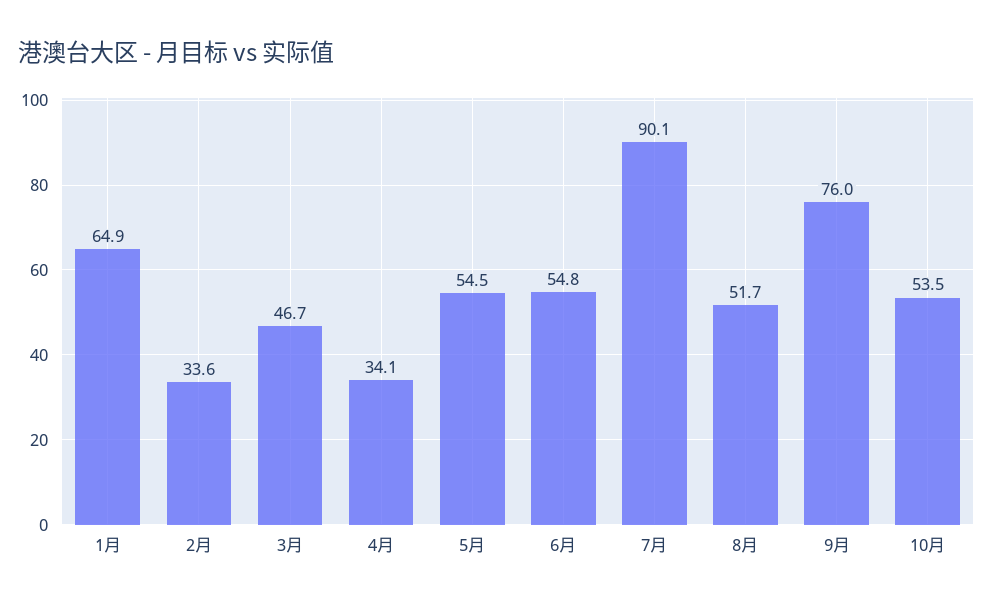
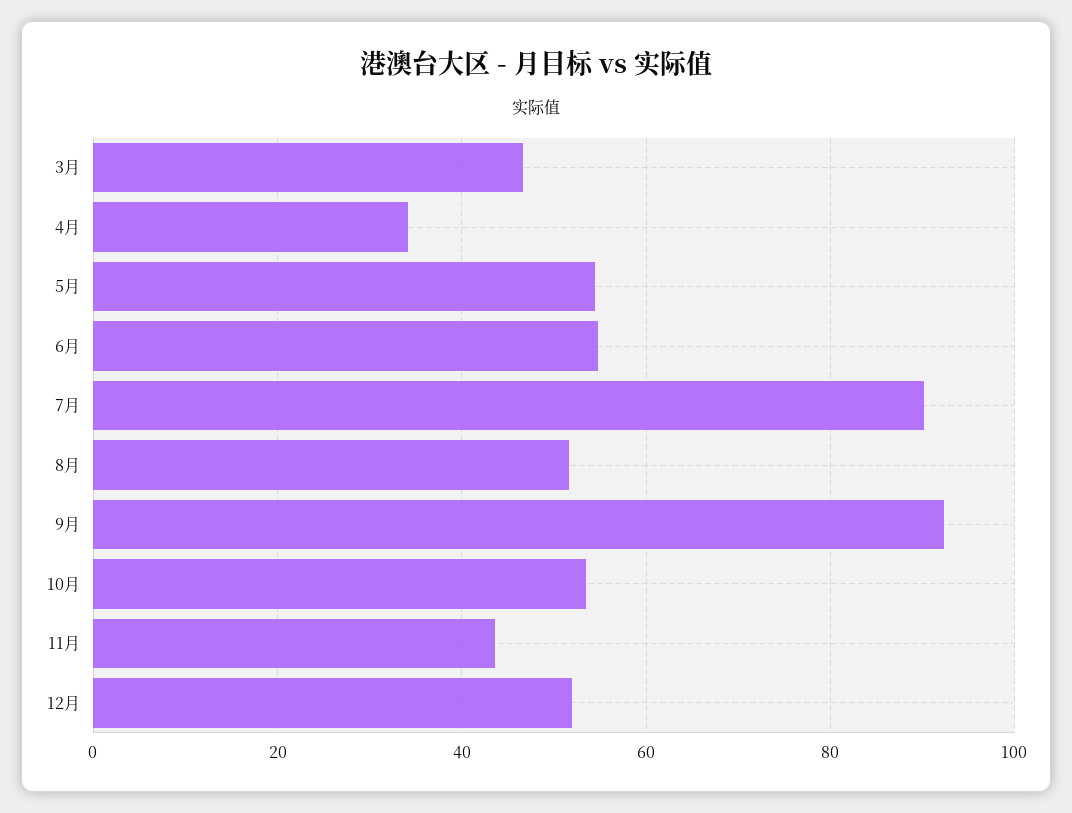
1月: 64.9 -> none
2月: 33.6 -> none
9月: 76 -> 92
11月: none -> 44
12月: none -> 52

